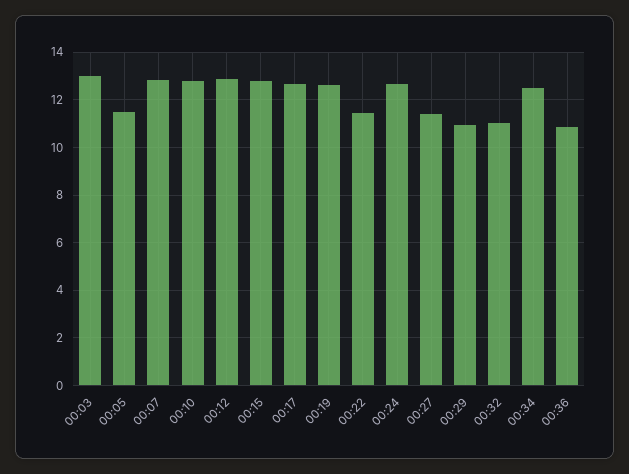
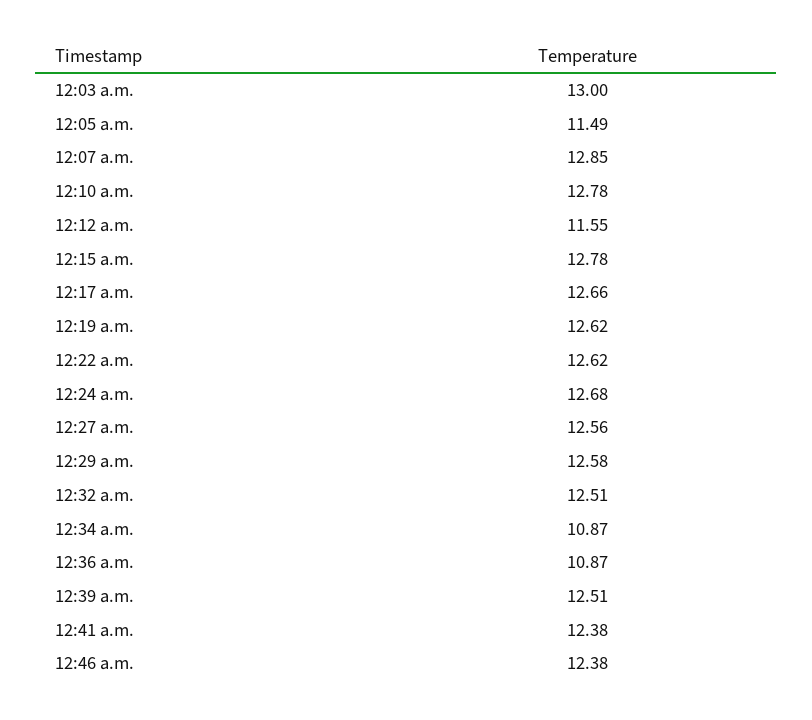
00:12: 13 -> 11.55
00:22: 11.5 -> 12.62
00:27: 11.5 -> 12.56
00:29: 11 -> 12.58
00:32: 11 -> 12.51
00:34: 12.5 -> 10.87
12:39 a.m.: none -> 12.51
12:41 a.m.: none -> 12.38
12:46 a.m.: none -> 12.38

